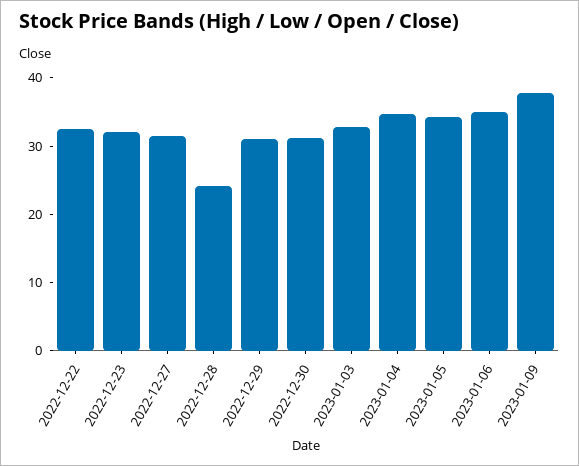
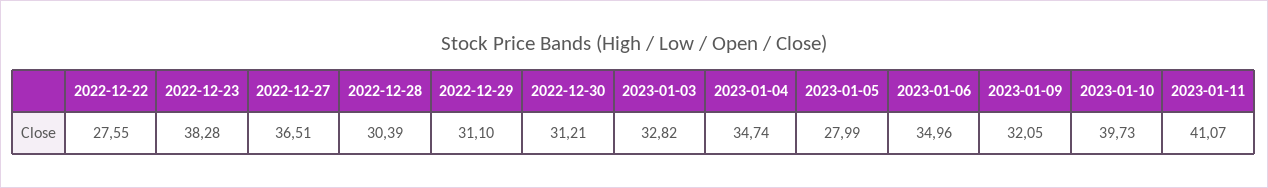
2022-12-22: 32 -> 27.55
2022-12-23: 32 -> 38.28
2022-12-27: 32 -> 36.51
2022-12-28: 24 -> 30.39
2023-01-05: 34 -> 27.99
2023-01-09: 38 -> 32.05
2023-01-10: none -> 39.73
2023-01-11: none -> 41.07

